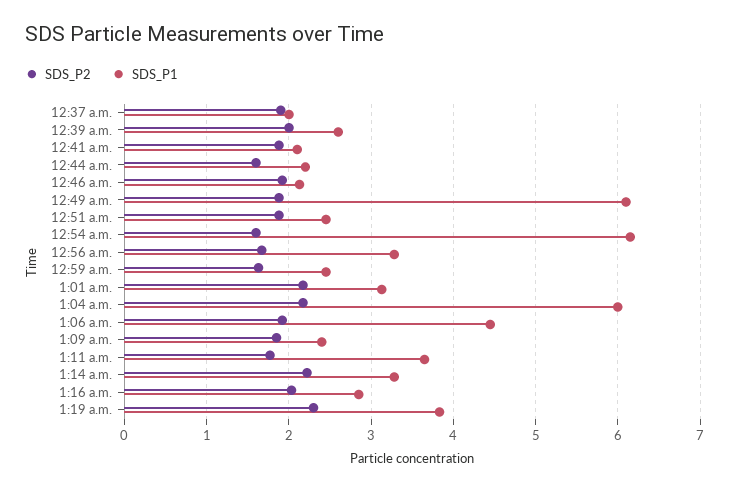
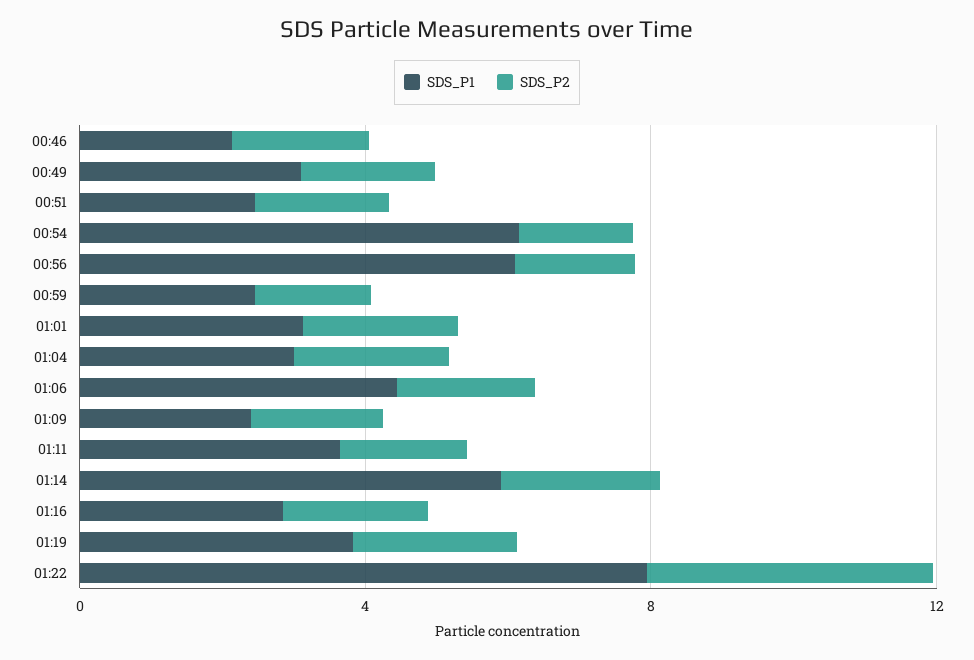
SDS_P2, 12:37 a.m.: 1.9 -> none
SDS_P1, 12:37 a.m.: 2 -> none
SDS_P2, 12:39 a.m.: 2 -> none
SDS_P1, 12:39 a.m.: 2.6 -> none
SDS_P2, 12:41 a.m.: 1.9 -> none
SDS_P1, 12:41 a.m.: 2.1 -> none
SDS_P2, 12:44 a.m.: 1.6 -> none
SDS_P1, 12:44 a.m.: 2.2 -> none
SDS_P1, 12:49 a.m.: 6.1 -> 3
SDS_P1, 12:56 a.m.: 3.3 -> 6
SDS_P1, 1:04 a.m.: 6 -> 3
SDS_P1, 1:14 a.m.: 3.3 -> 6
SDS_P1, 01:22: none -> 8
SDS_P2, 01:22: none -> 4

